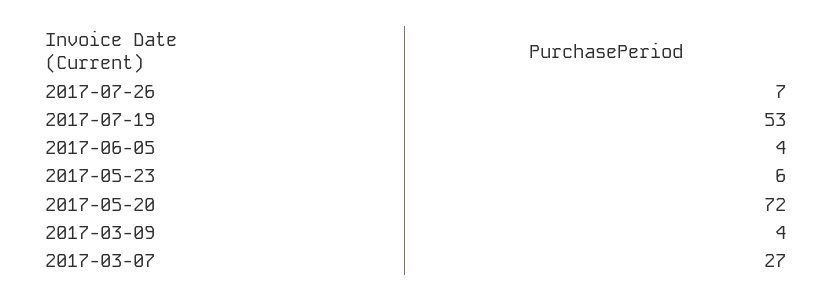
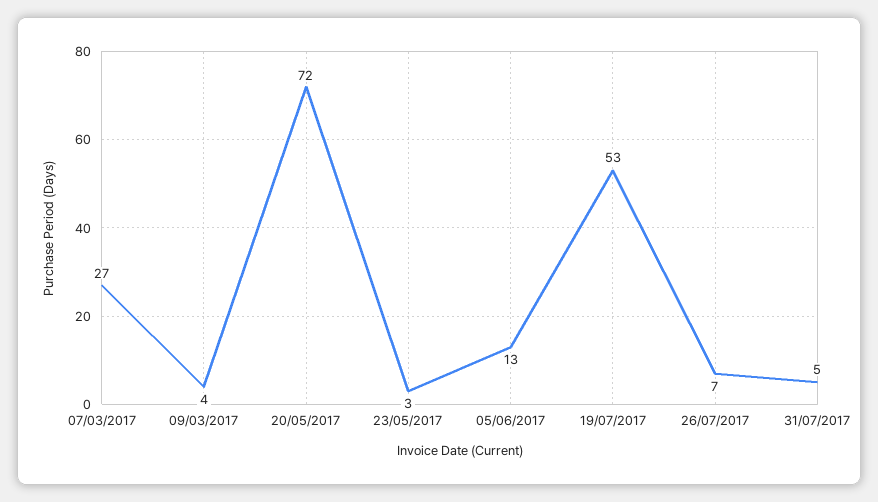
2017-06-05: 4 -> 13
2017-05-23: 6 -> 3
31/07/2017: none -> 5

